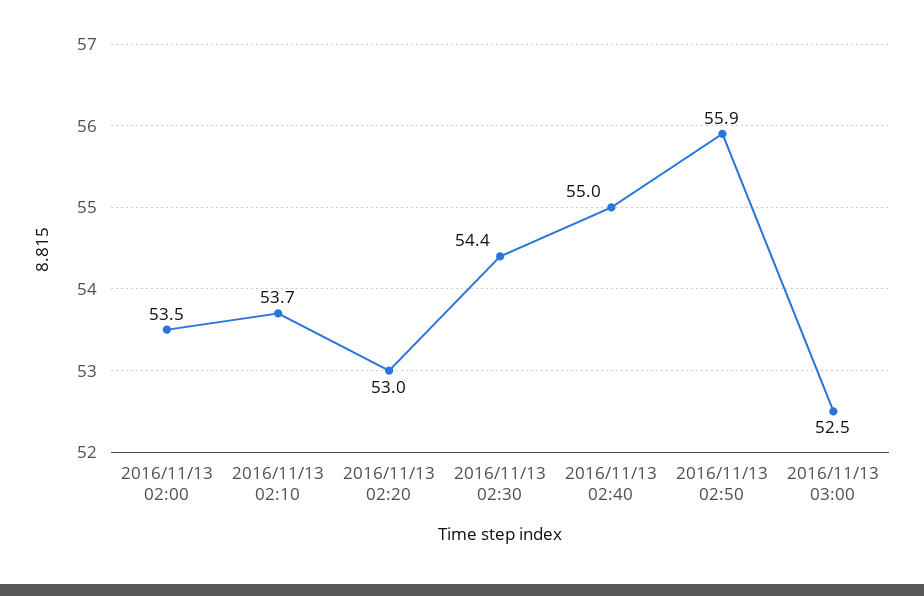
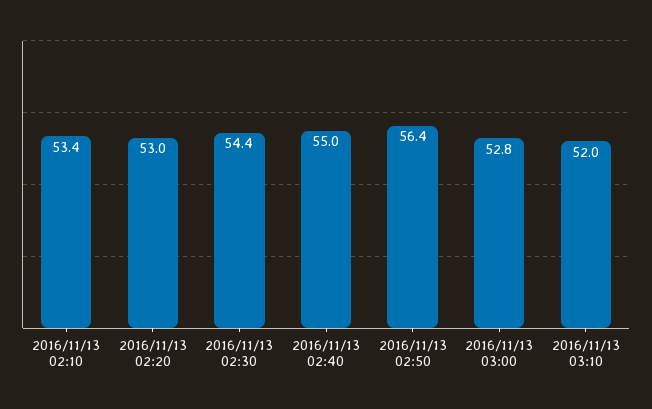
2016/11/13 02:00: 53.5 -> none
2016/11/13 02:10: 53.7 -> 53.4
2016/11/13 02:50: 55.9 -> 56.4
2016/11/13 03:00: 52.5 -> 52.8
2016/11/13 03:10: none -> 52

